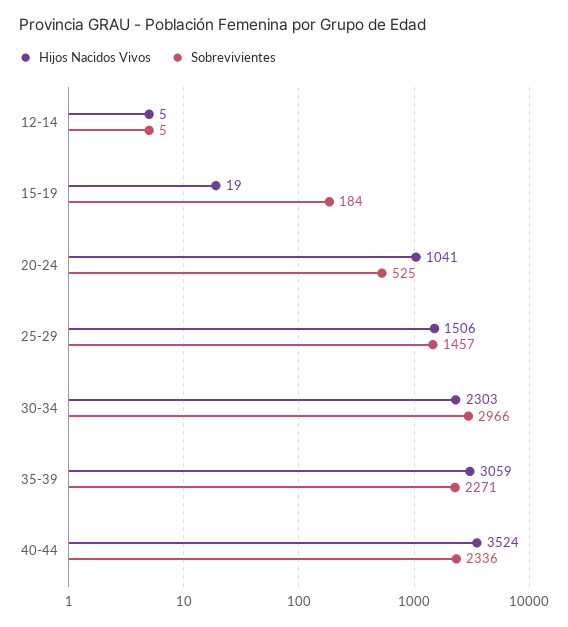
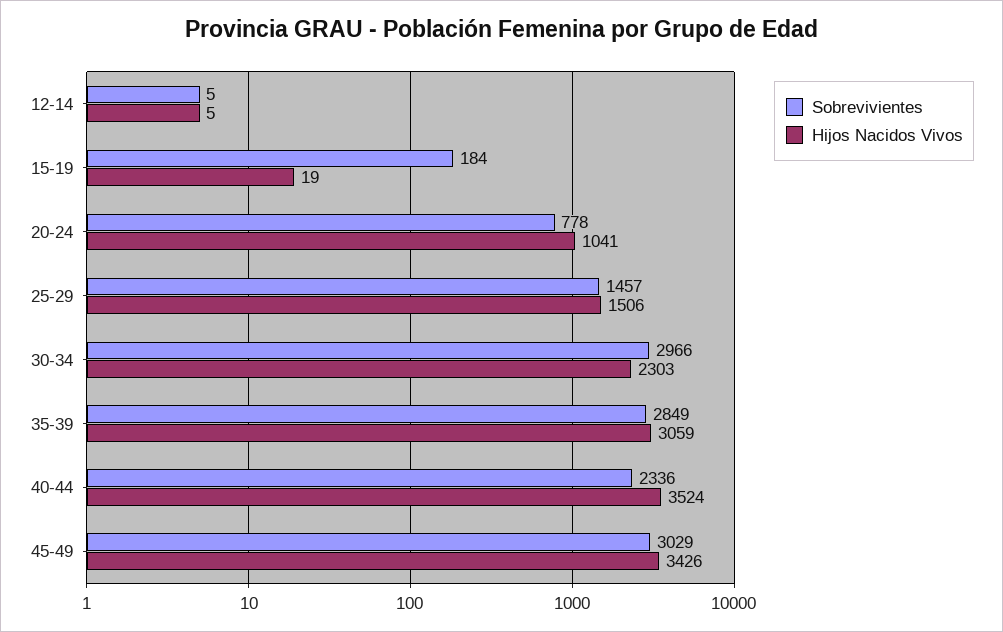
Sobrevivientes, 20-24: 525 -> 778
Sobrevivientes, 35-39: 2271 -> 2849
Sobrevivientes, 45-49: none -> 3029
Hijos Nacidos Vivos, 45-49: none -> 3426

